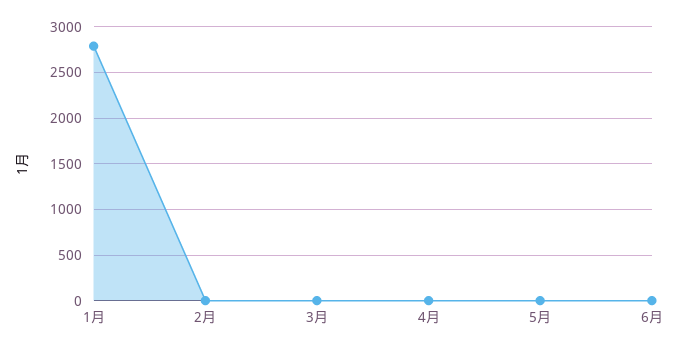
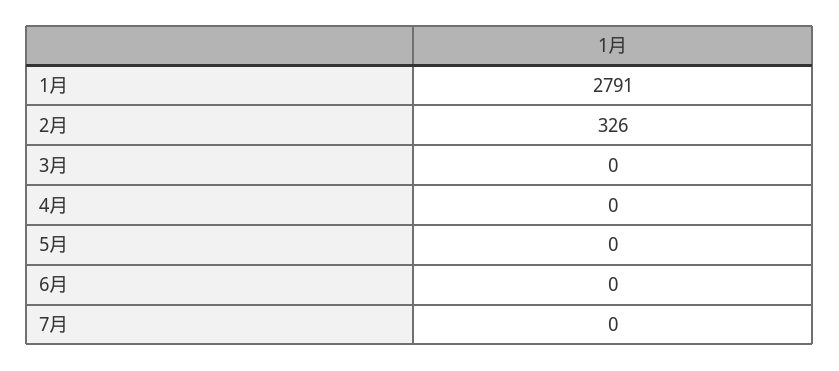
2月: 0 -> 326
7月: none -> 0

